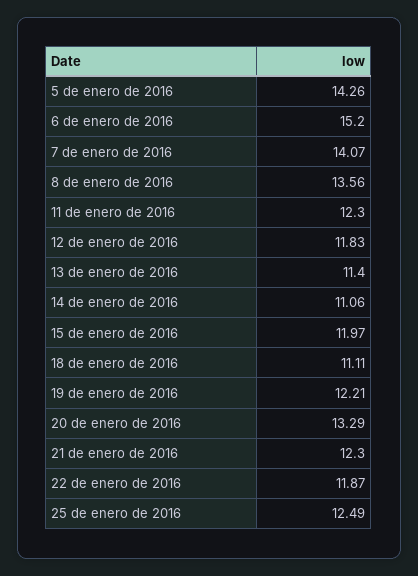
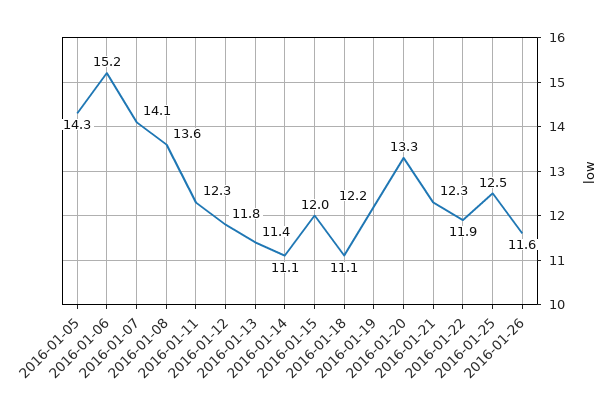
2016-01-26: none -> 11.6

